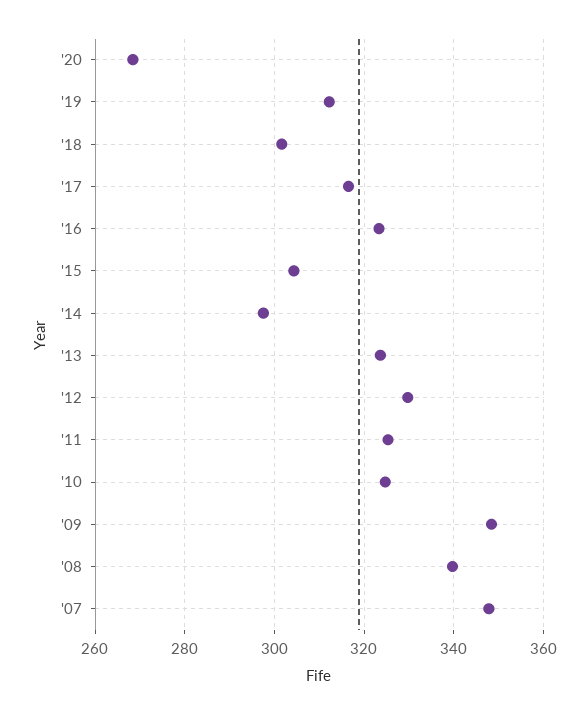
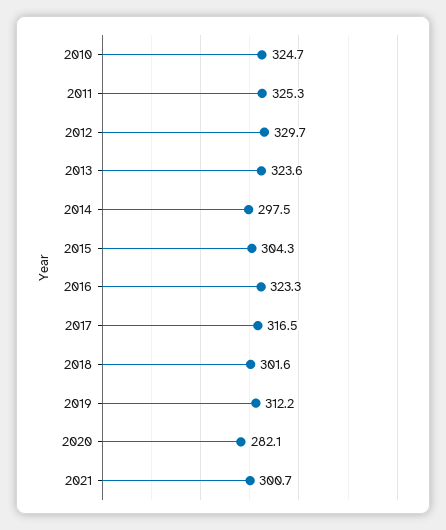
'20: 268 -> 282.1
'09: 348 -> none
'08: 340 -> none
'07: 348 -> none
2021: none -> 300.7

